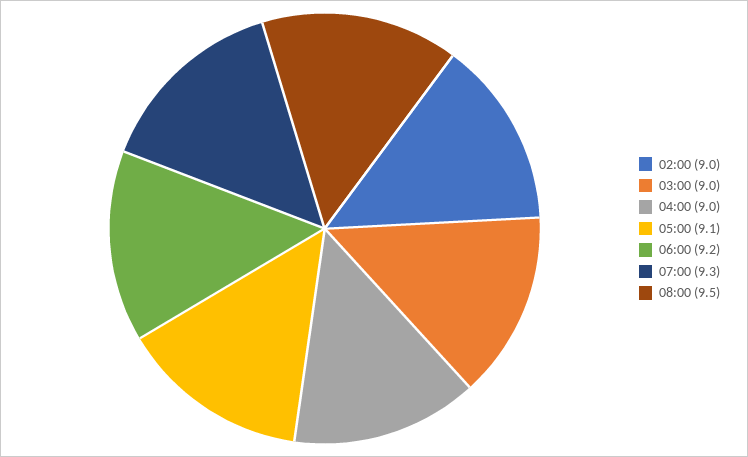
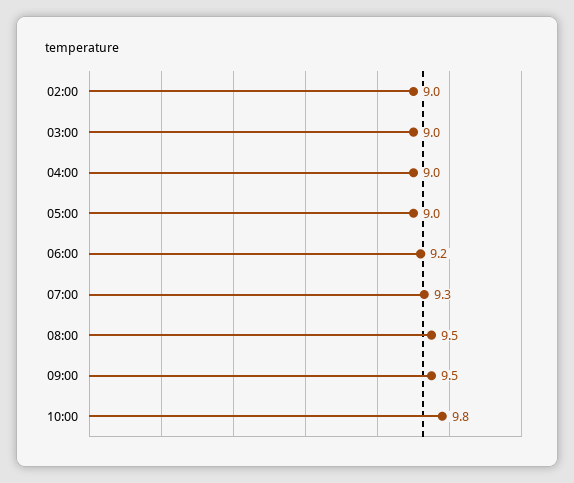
05:00: 9.1 -> 9
09:00: none -> 9.5
10:00: none -> 9.8

